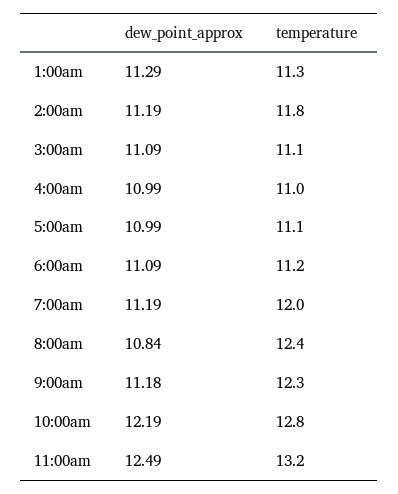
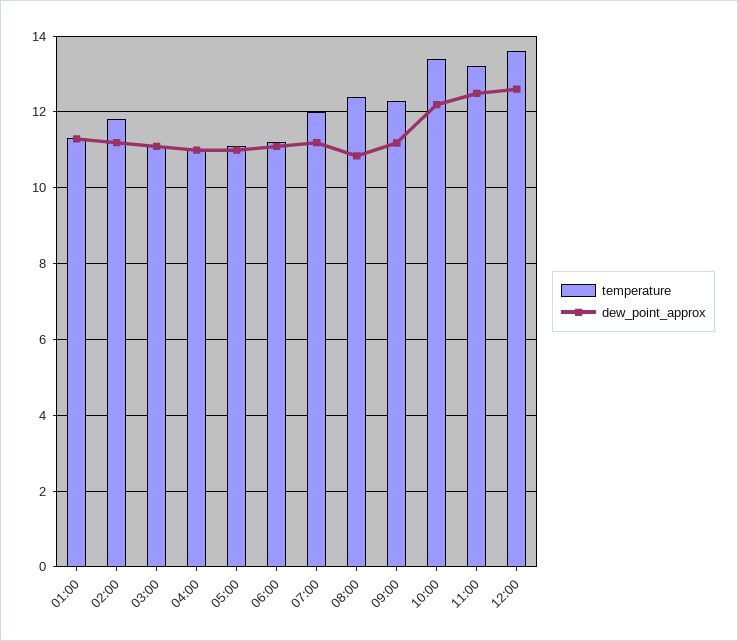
temperature, 10:00am: 12.8 -> 13.4
temperature, 12:00: none -> 13.6
dew_point_approx, 12:00: none -> 12.6

